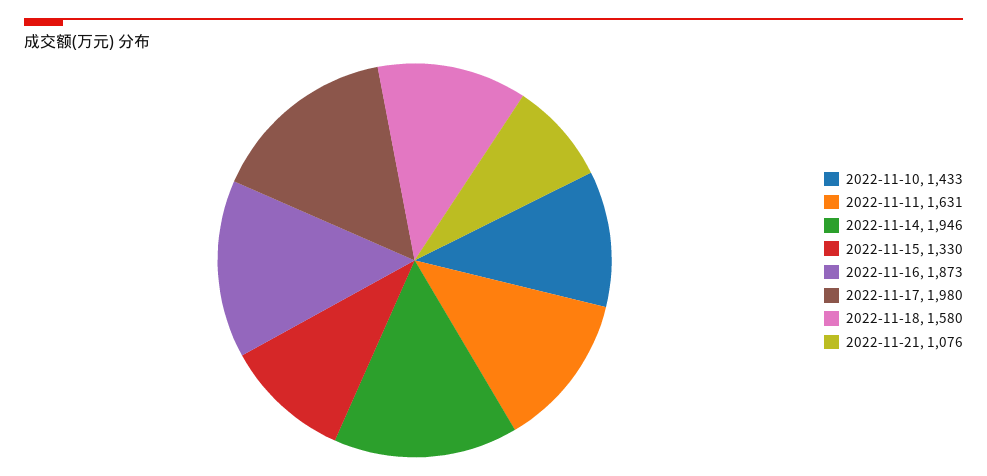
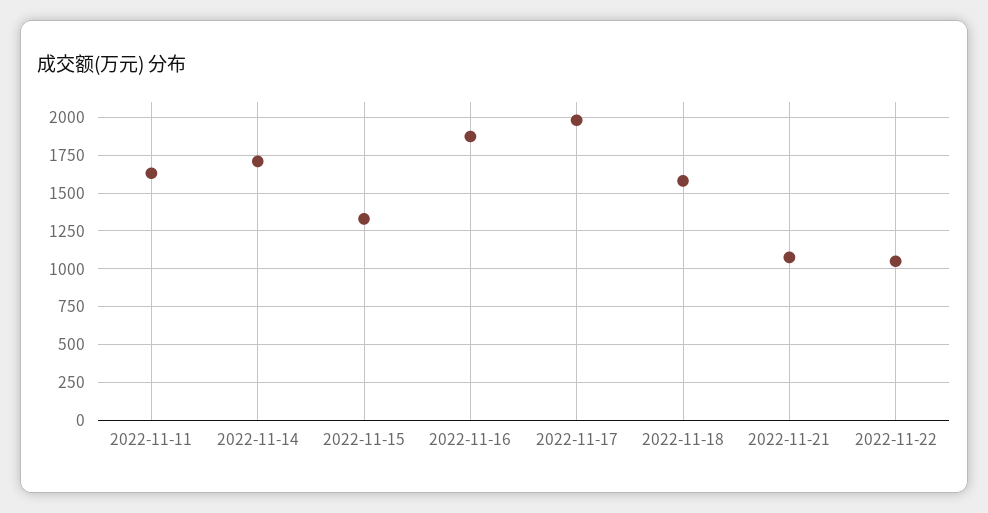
2022-11-10: 1433 -> none
2022-11-14: 1946 -> 1700
2022-11-22: none -> 1050

